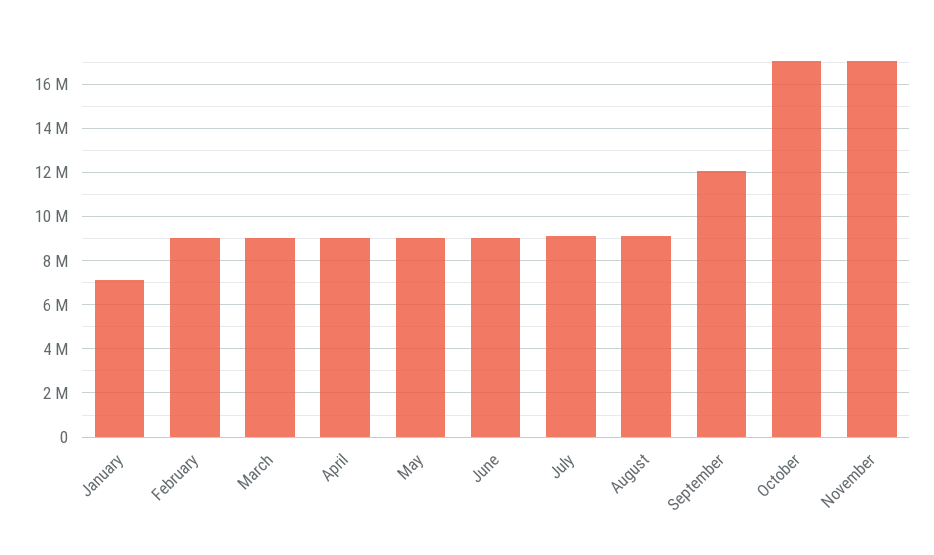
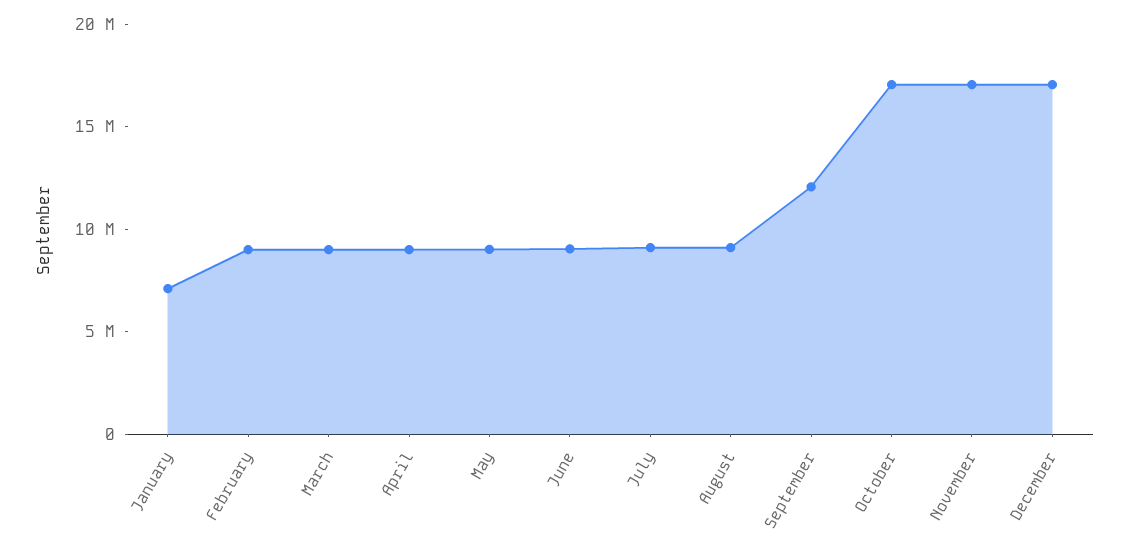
December: none -> 17000000

